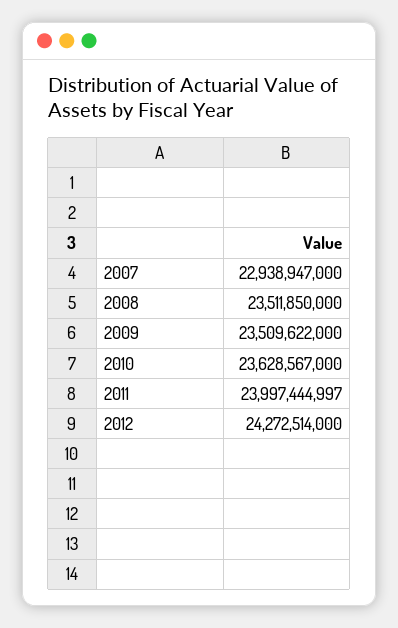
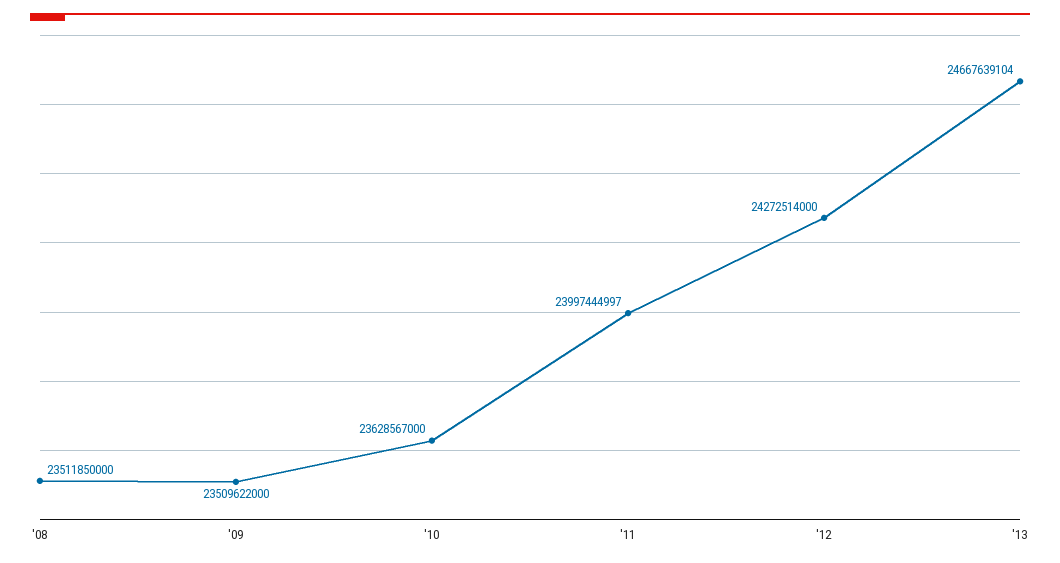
2007: 22938947000 -> none
'13: none -> 24667639104

